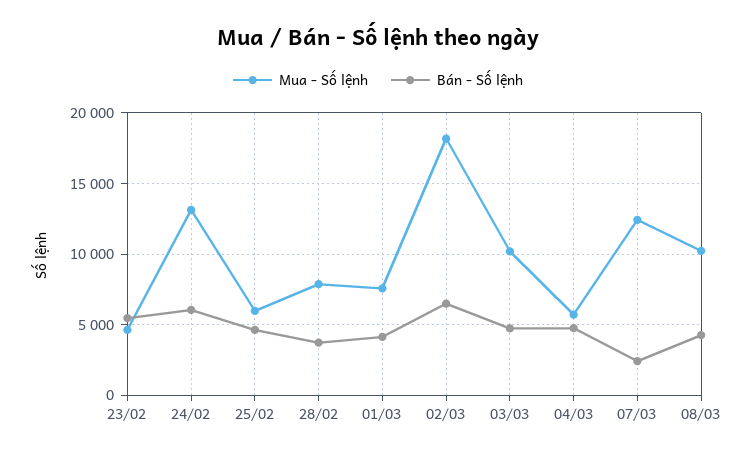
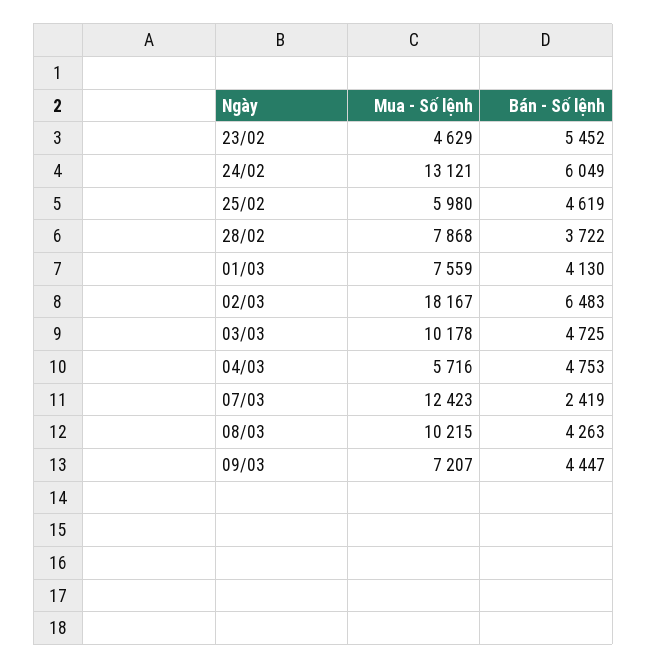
Mua - Số lệnh, 09/03: none -> 7207
Bán - Số lệnh, 09/03: none -> 4447

